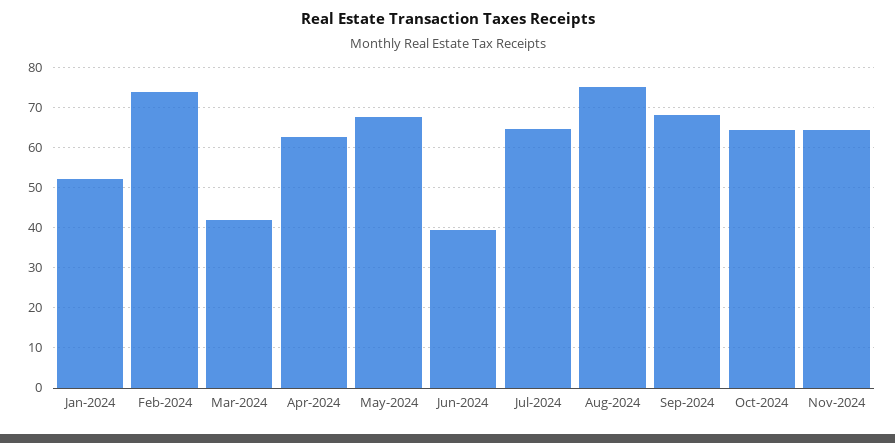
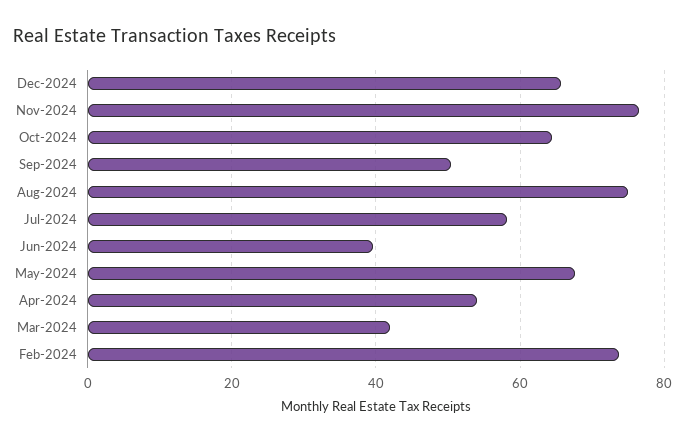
Jan-2024: 52 -> none
Apr-2024: 62 -> 54
Jul-2024: 64 -> 58
Sep-2024: 68 -> 50
Nov-2024: 64 -> 76
Dec-2024: none -> 66

